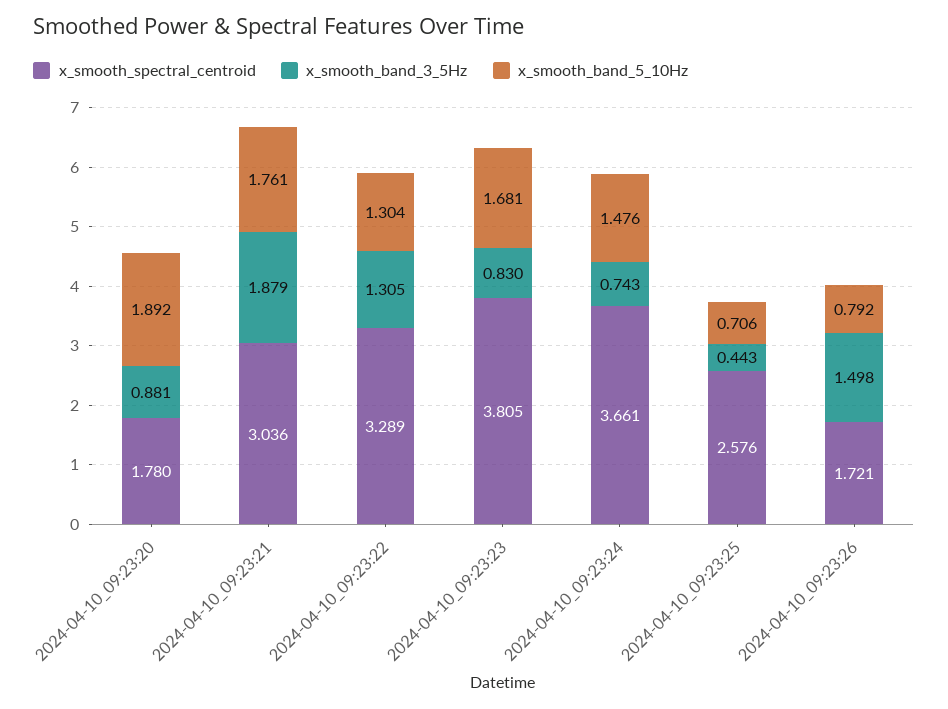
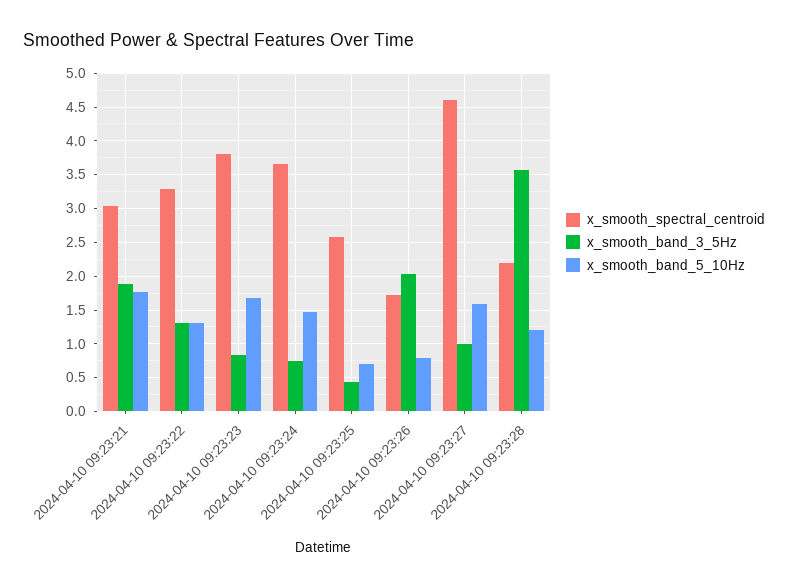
x_smooth_spectral_centroid, 2024-04-10_09:23:20: 1.78 -> none
x_smooth_band_3_5Hz, 2024-04-10_09:23:20: 0.881 -> none
x_smooth_band_5_10Hz, 2024-04-10_09:23:20: 1.892 -> none
x_smooth_band_3_5Hz, 2024-04-10_09:23:26: 1.498 -> 2
x_smooth_spectral_centroid, 2024-04-10 09:23:27: none -> 4.6
x_smooth_band_3_5Hz, 2024-04-10 09:23:27: none -> 1
x_smooth_band_5_10Hz, 2024-04-10 09:23:27: none -> 1.6
x_smooth_spectral_centroid, 2024-04-10 09:23:28: none -> 2.2
x_smooth_band_3_5Hz, 2024-04-10 09:23:28: none -> 3.6
x_smooth_band_5_10Hz, 2024-04-10 09:23:28: none -> 1.2

